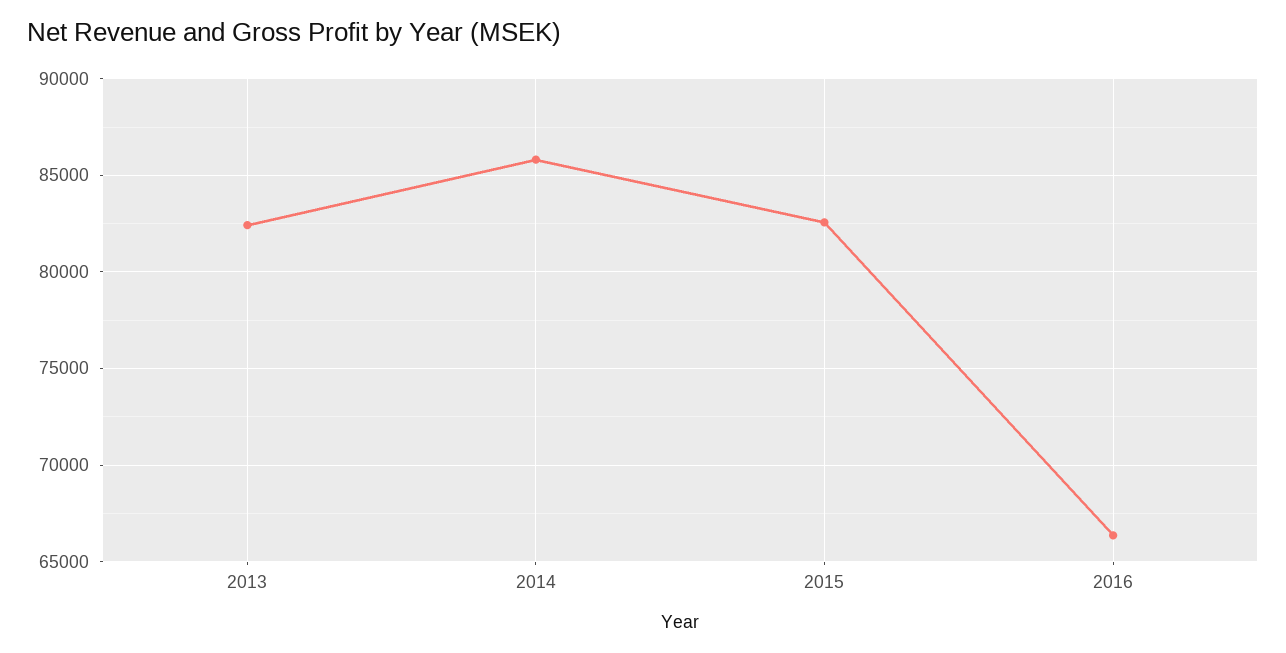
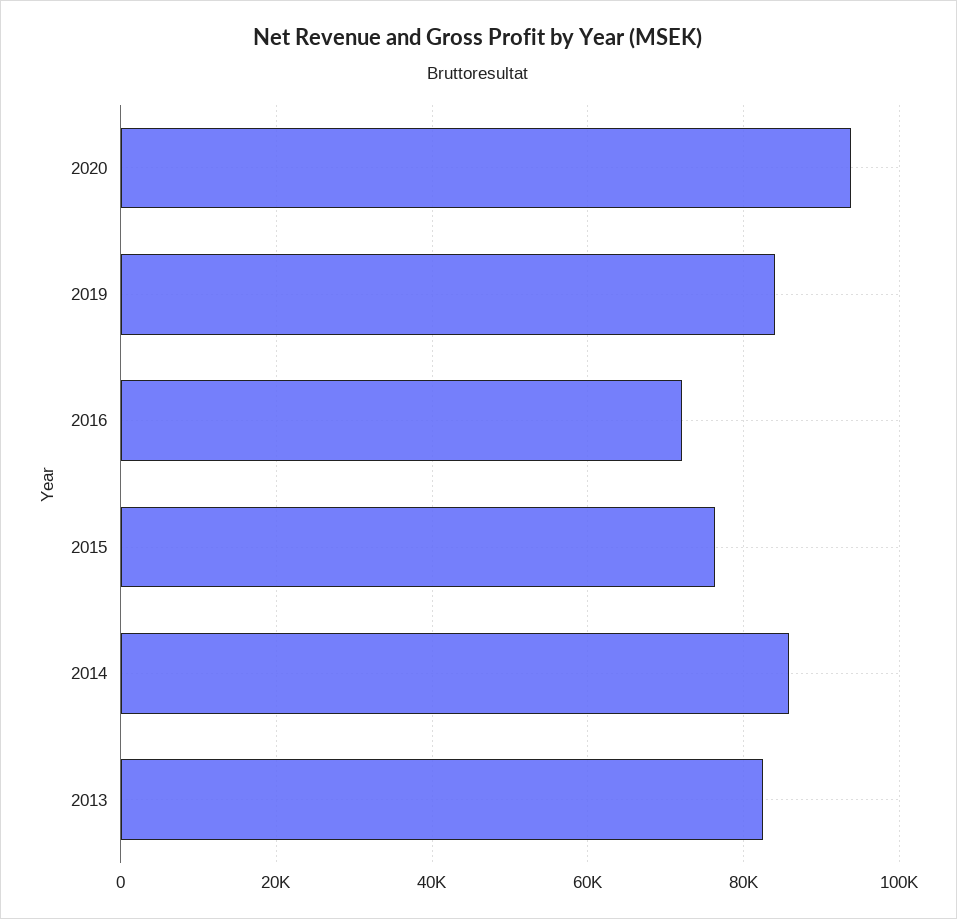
2015: 82500 -> 76000
2016: 66500 -> 72000
2020: none -> 94000
2019: none -> 84000

